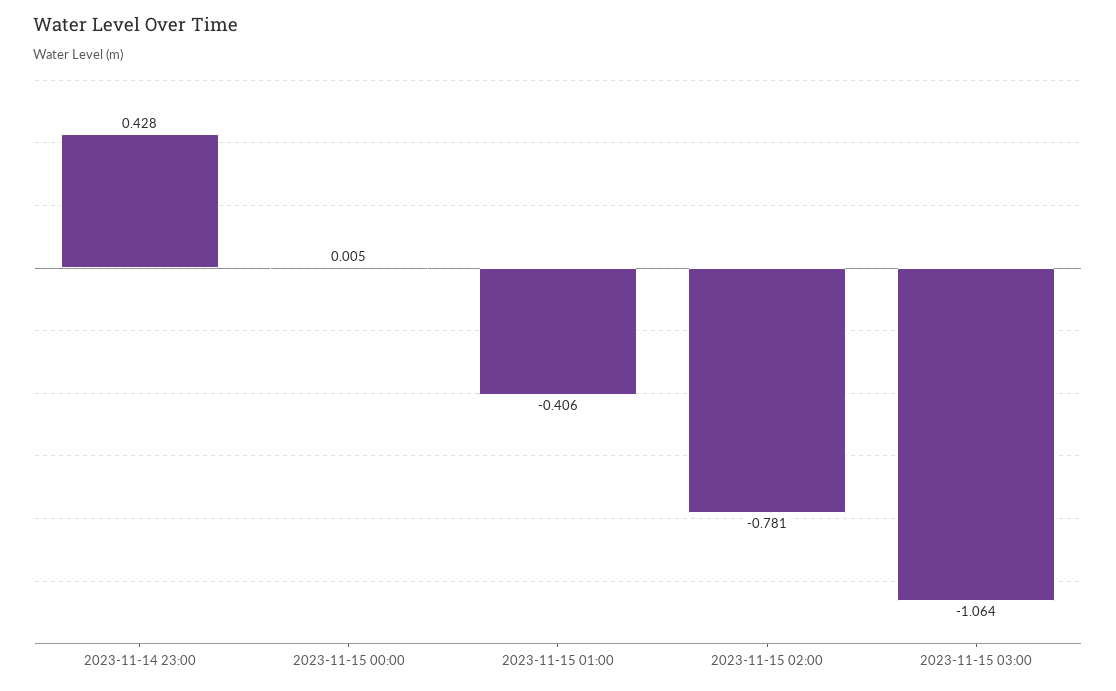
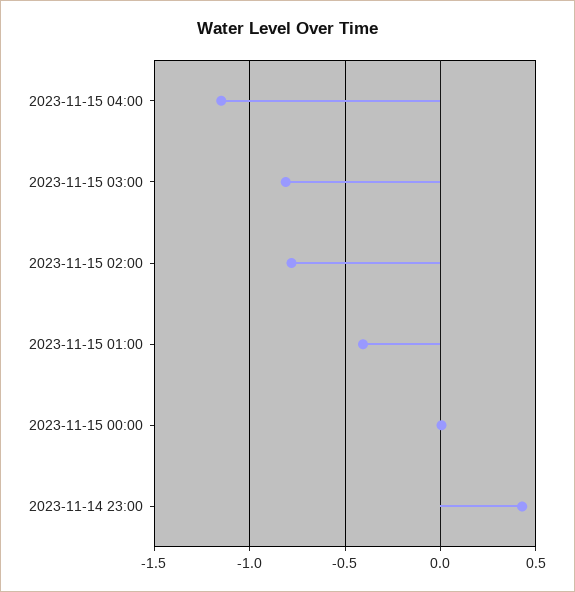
2023-11-15 03:00: -1.064 -> -0.8
2023-11-15 04:00: none -> -1.15

